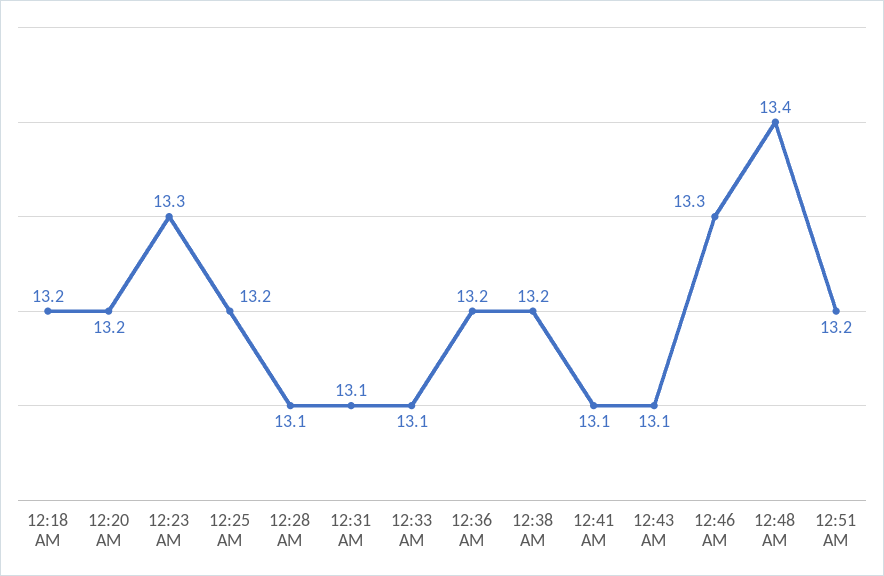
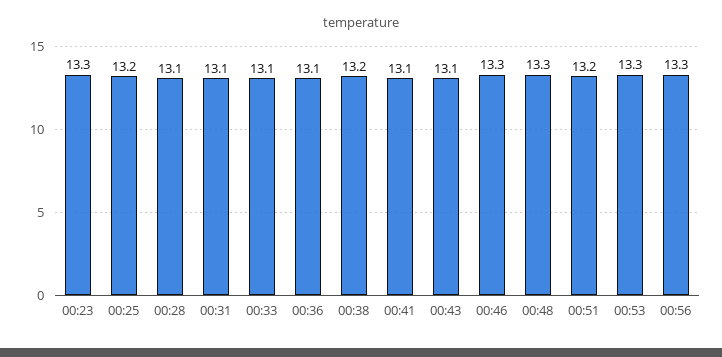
12:18 AM: 13.2 -> none
12:20 AM: 13.2 -> none
12:36 AM: 13.2 -> 13.1
12:48 AM: 13.4 -> 13.3
00:53: none -> 13.3
00:56: none -> 13.3

